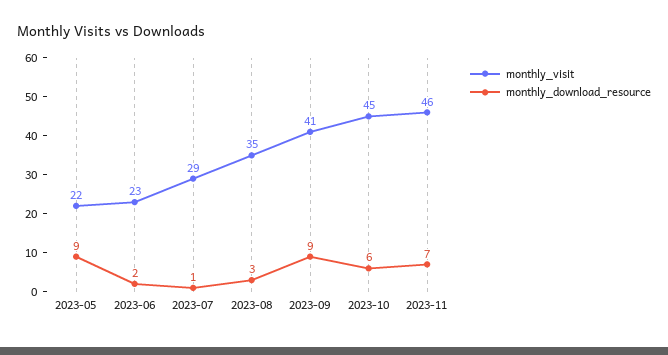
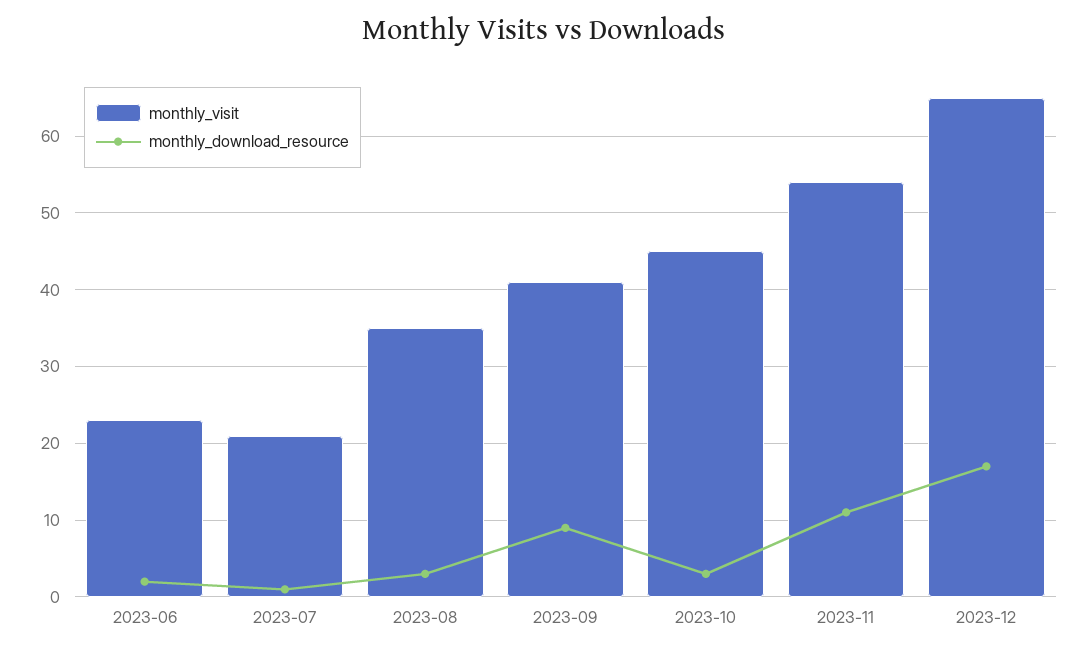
monthly_visit, 2023-05: 22 -> none
monthly_download_resource, 2023-05: 9 -> none
monthly_visit, 2023-07: 29 -> 21
monthly_download_resource, 2023-10: 6 -> 3
monthly_visit, 2023-11: 46 -> 54
monthly_download_resource, 2023-11: 7 -> 11
monthly_visit, 2023-12: none -> 65
monthly_download_resource, 2023-12: none -> 17

